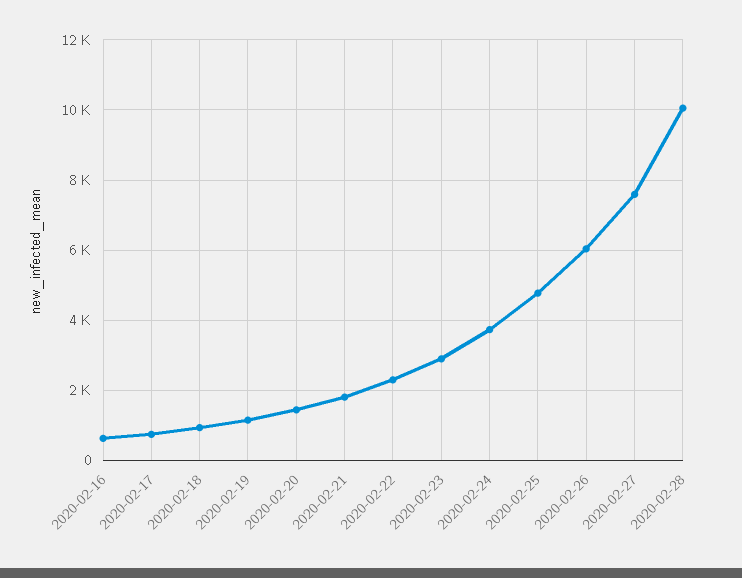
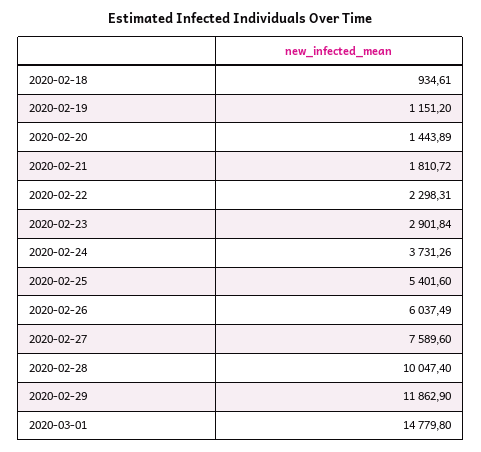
2020-02-16: 600 -> none
2020-02-17: 800 -> none
2020-02-25: 4800 -> 5401.6
2020-02-29: none -> 11862.9
2020-03-01: none -> 14779.8

